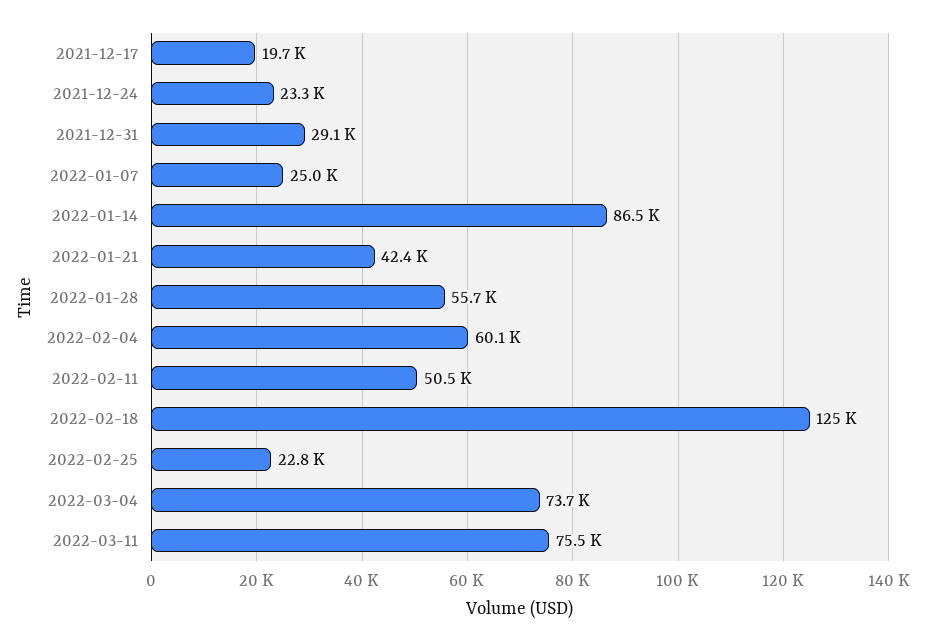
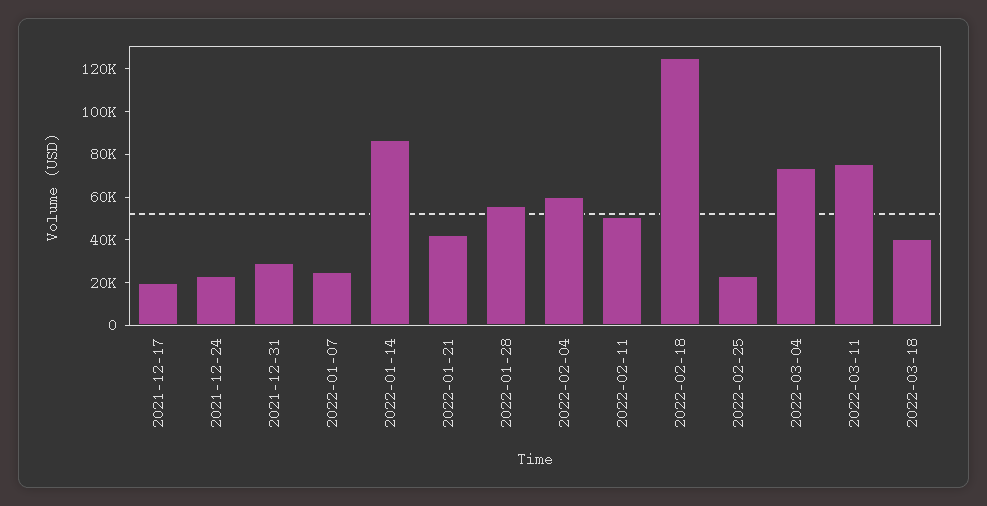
2022-03-18: none -> 40000

